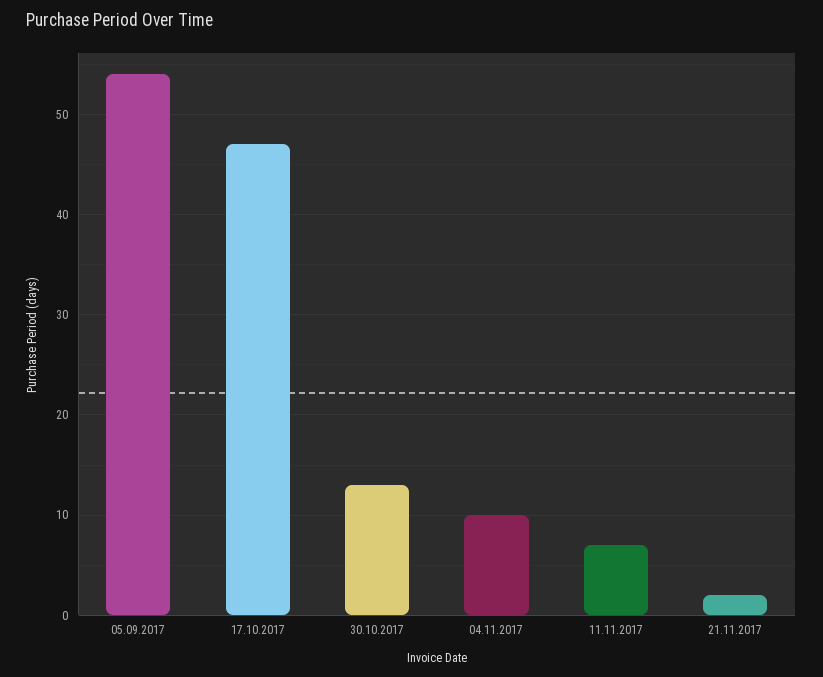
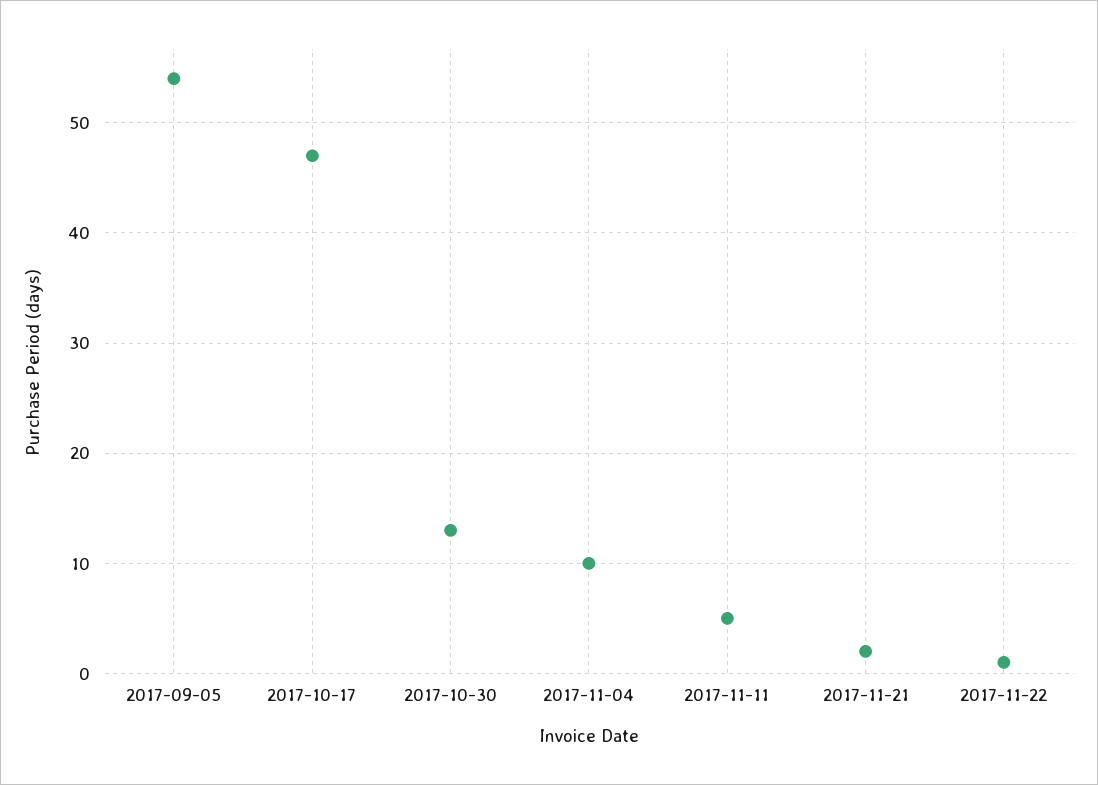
11.11.2017: 7 -> 5
2017-11-22: none -> 1

